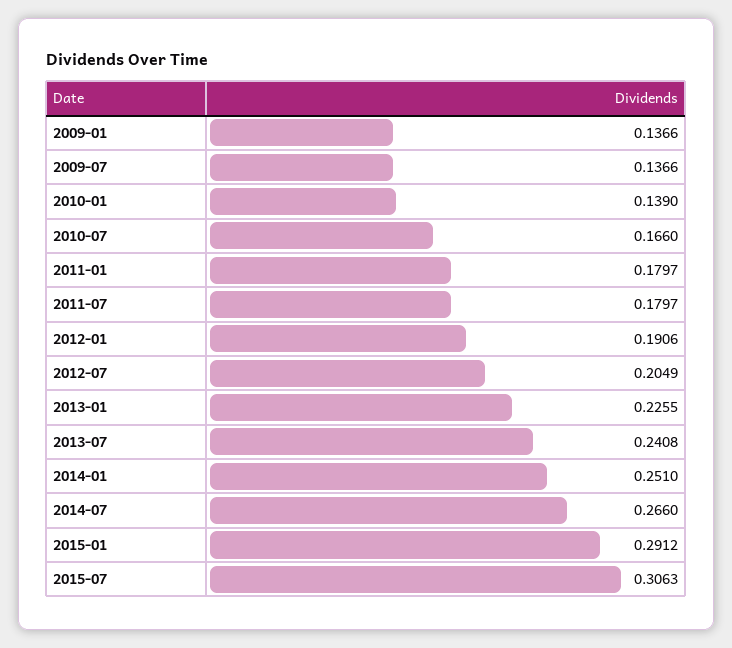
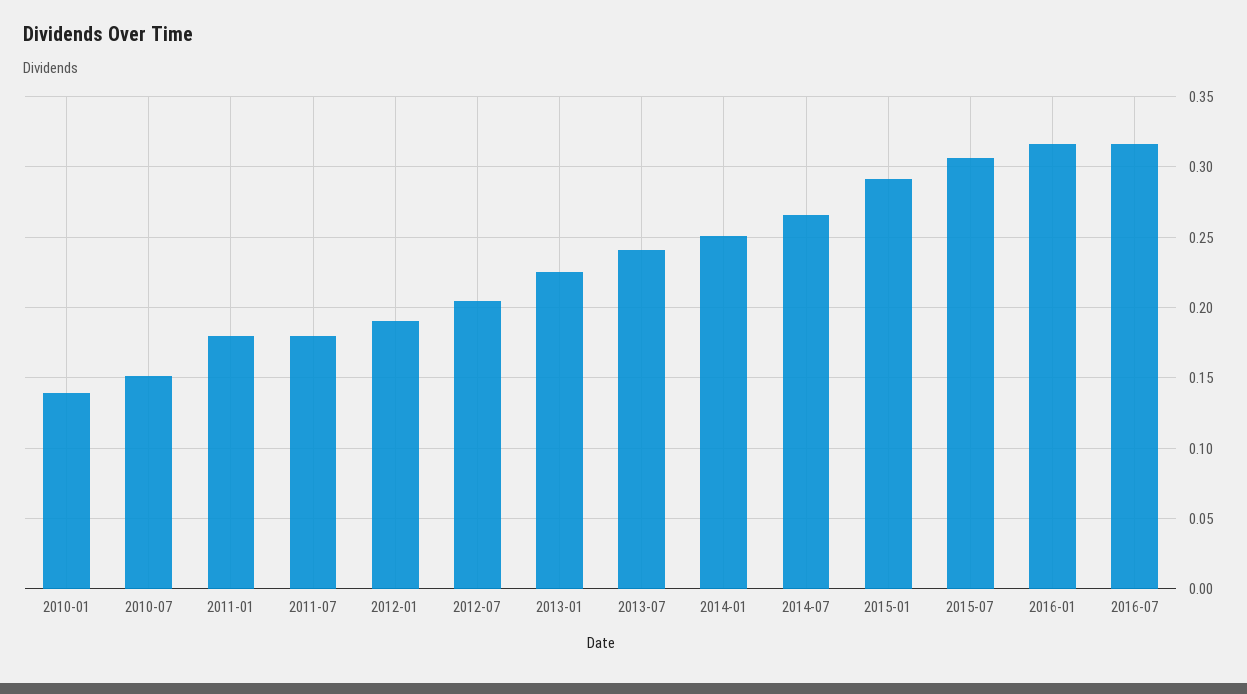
2009-01: 0.1366 -> none
2009-07: 0.1366 -> none
2010-07: 0.166 -> 0.15
2016-01: none -> 0.315
2016-07: none -> 0.315

